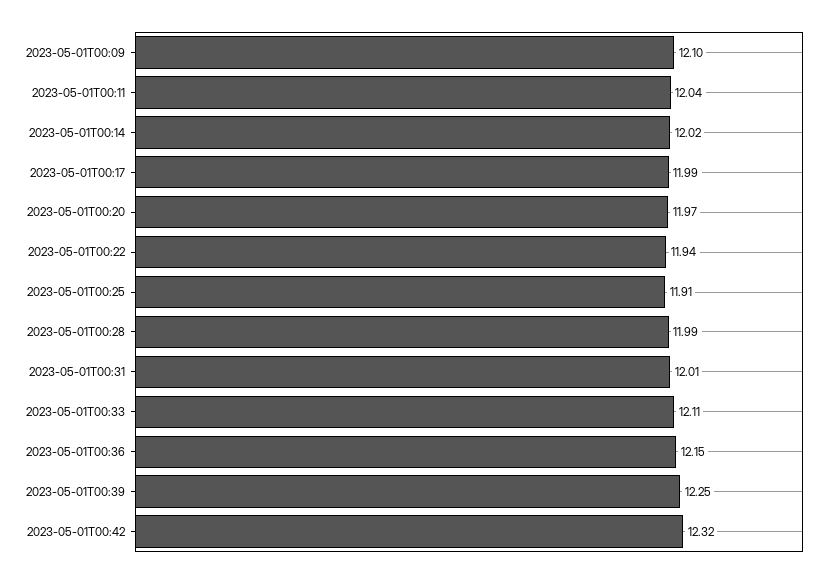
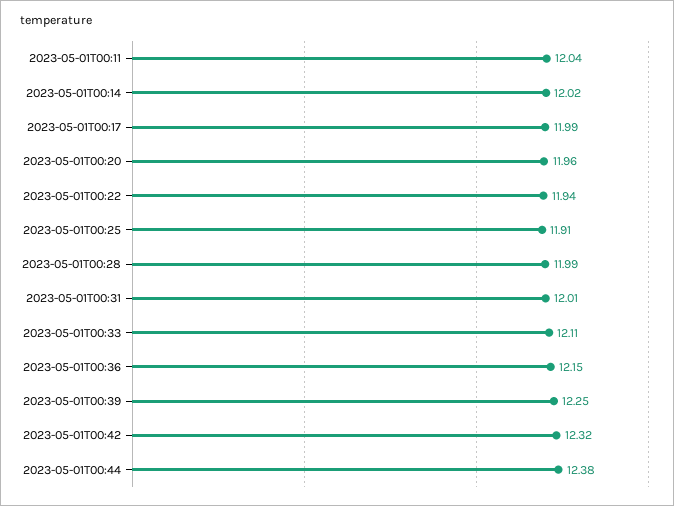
2023-05-01T00:09: 12.1 -> none
2023-05-01T00:20: 11.97 -> 11.96
2023-05-01T00:44: none -> 12.38

